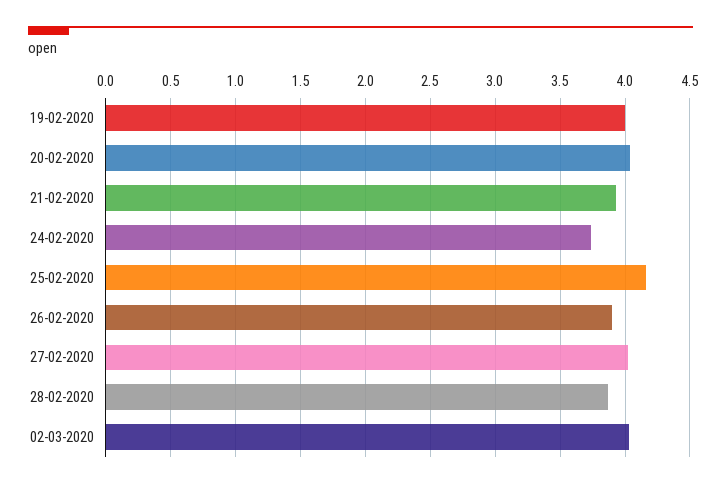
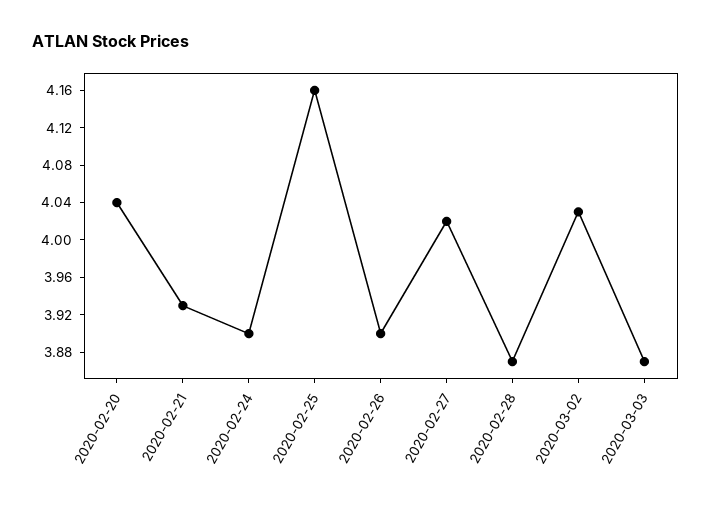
19-02-2020: 4 -> none
24-02-2020: 3.75 -> 3.9
2020-03-03: none -> 3.87

